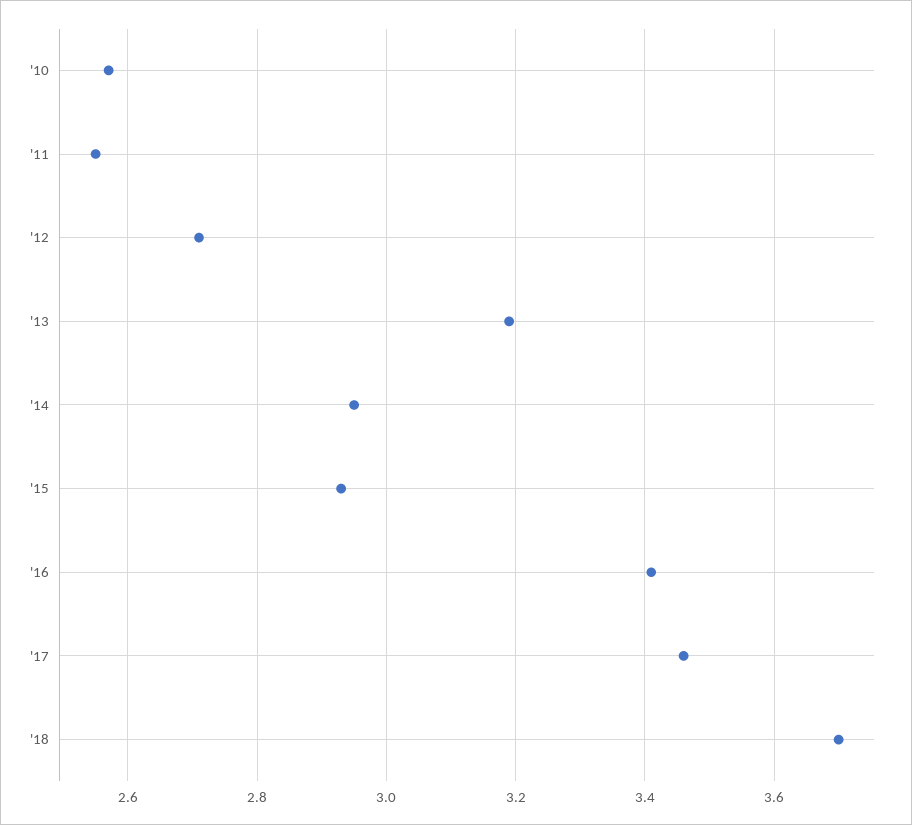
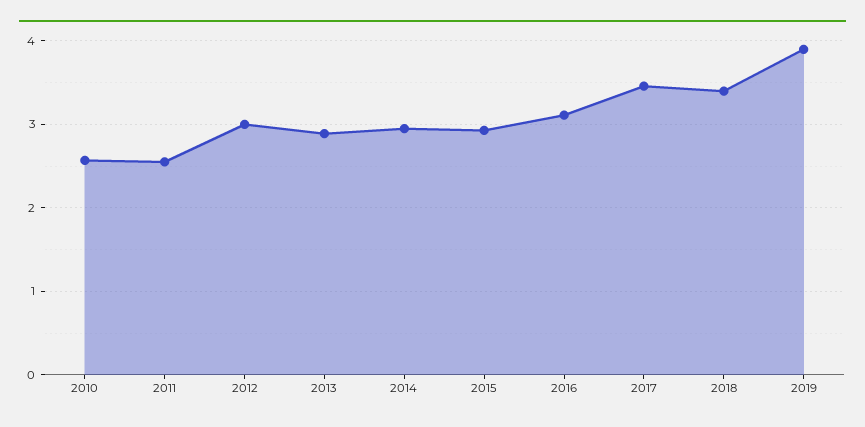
'12: 2.7 -> 3
'13: 3.2 -> 2.9
'16: 3.4 -> 3.1
'18: 3.7 -> 3.4
2019: none -> 3.9

